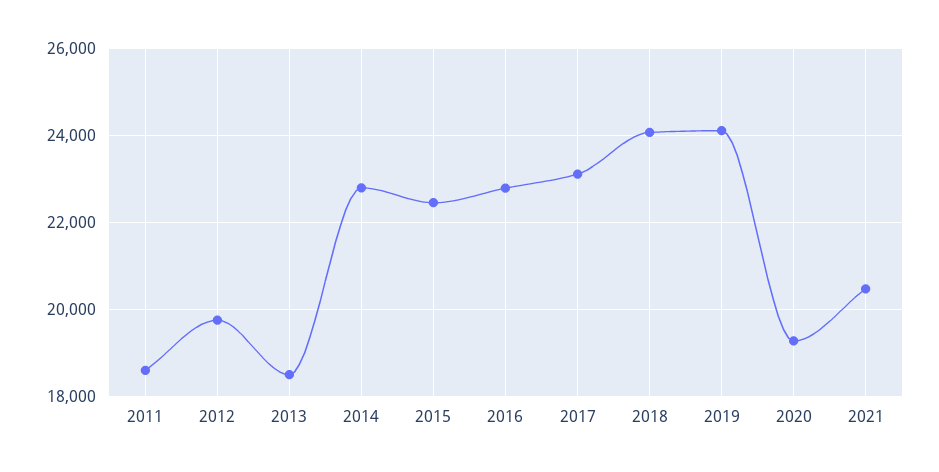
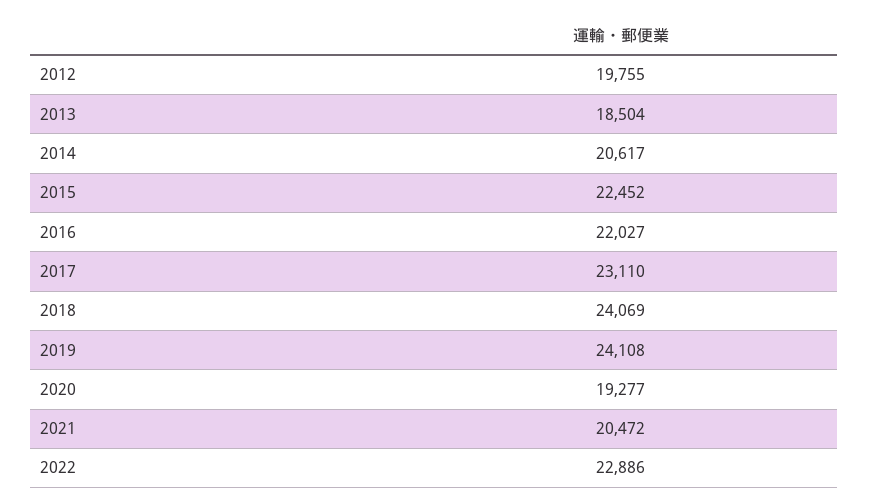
2011: 18600 -> none
2014: 22800 -> 20617
2016: 22800 -> 22027
2022: none -> 22886

